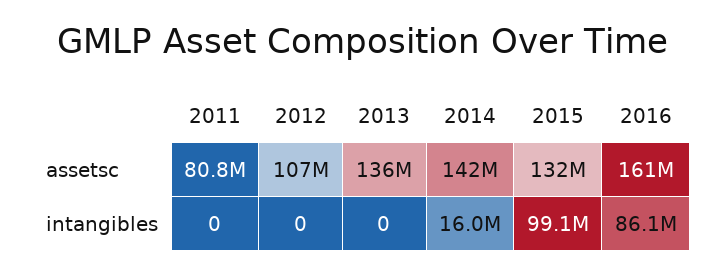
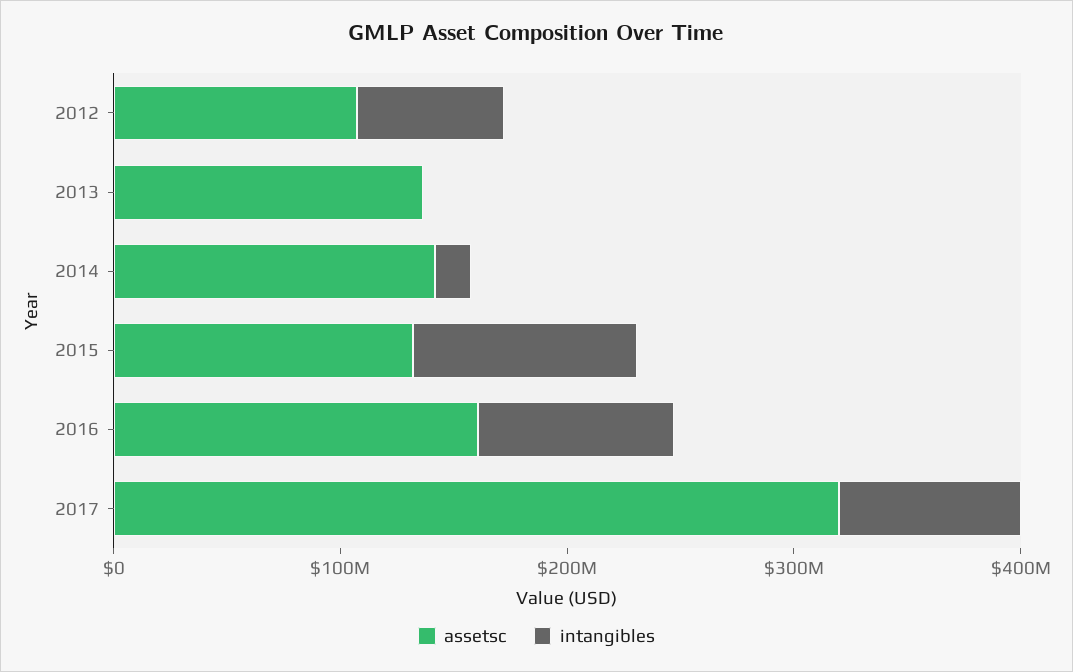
assetsc, 2011: 80800000 -> none
intangibles, 2011: 0 -> none
intangibles, 2012: 0 -> 60000000
assetsc, 2017: none -> 320000000
intangibles, 2017: none -> 80000000

